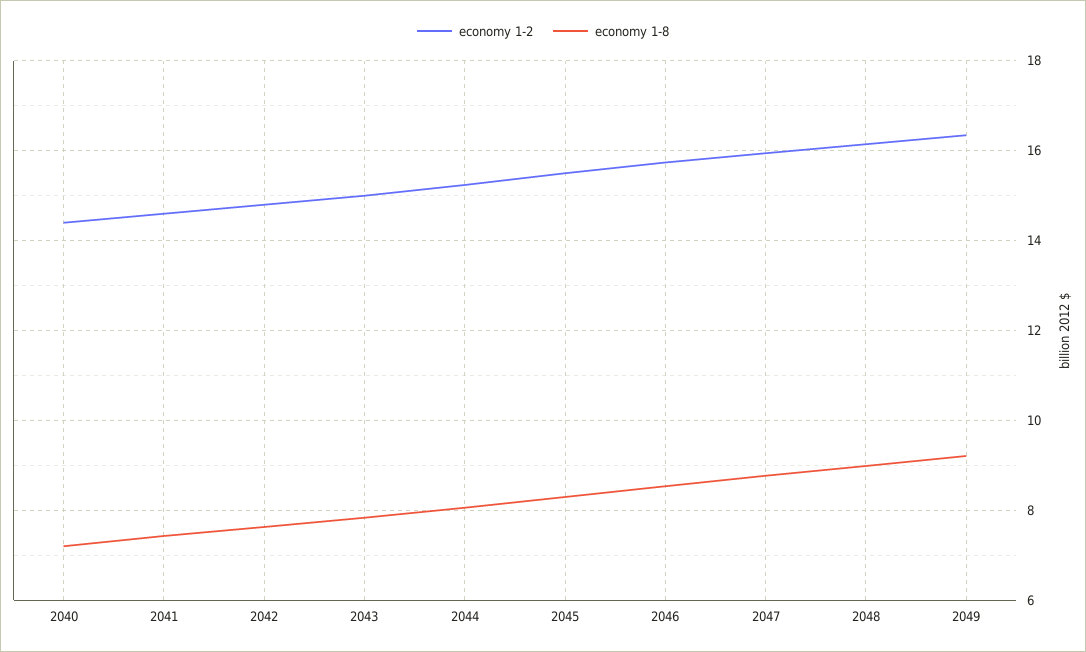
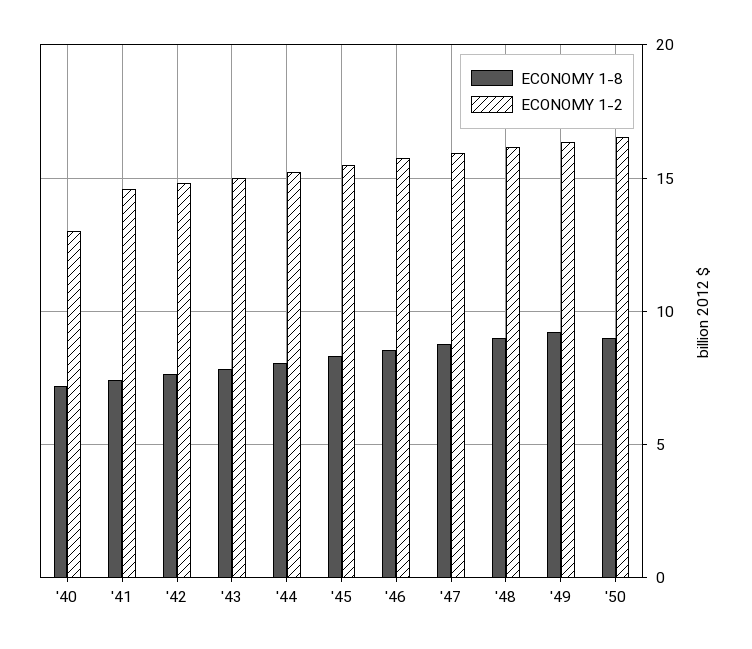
economy 1-2, 2040: 14.4 -> 13
economy 1-8, '50: none -> 9
economy 1-2, '50: none -> 16.5

